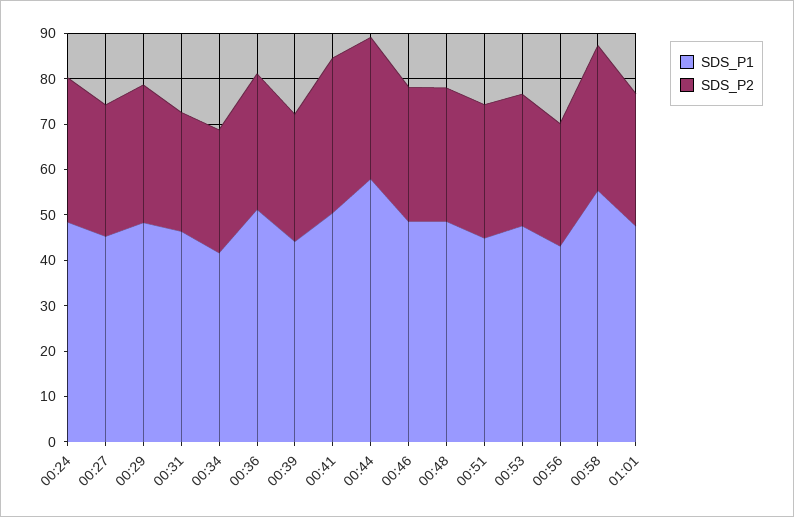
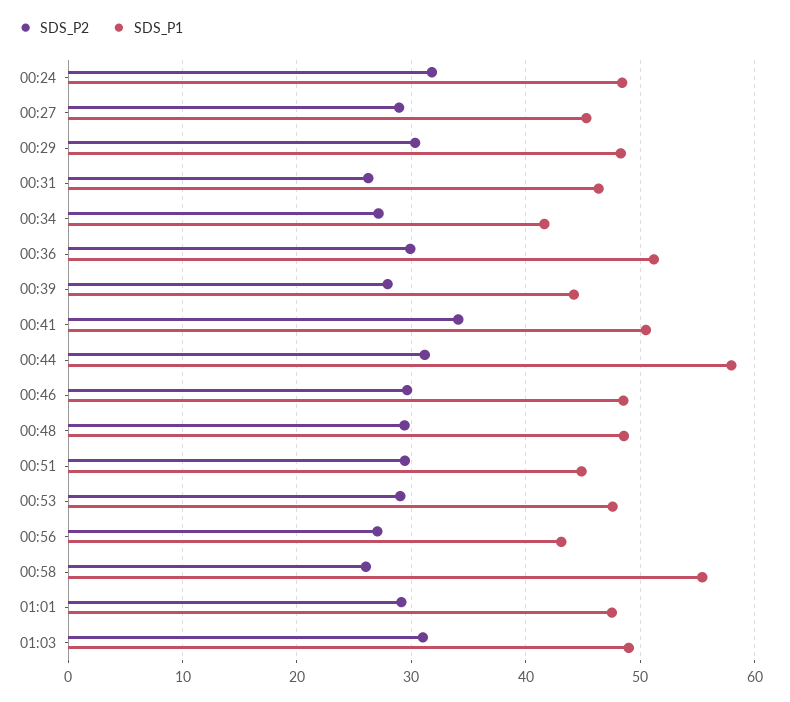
SDS_P2, 00:58: 32 -> 26
SDS_P2, 01:03: none -> 31
SDS_P1, 01:03: none -> 49

